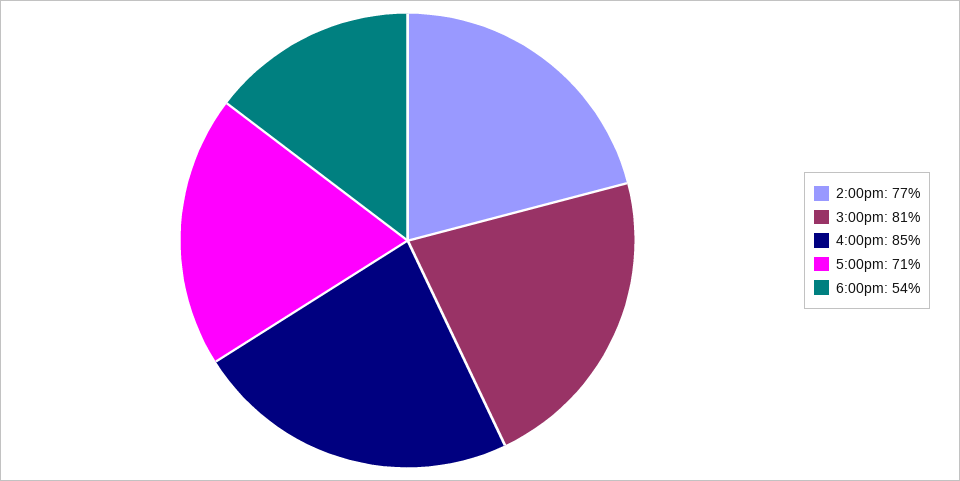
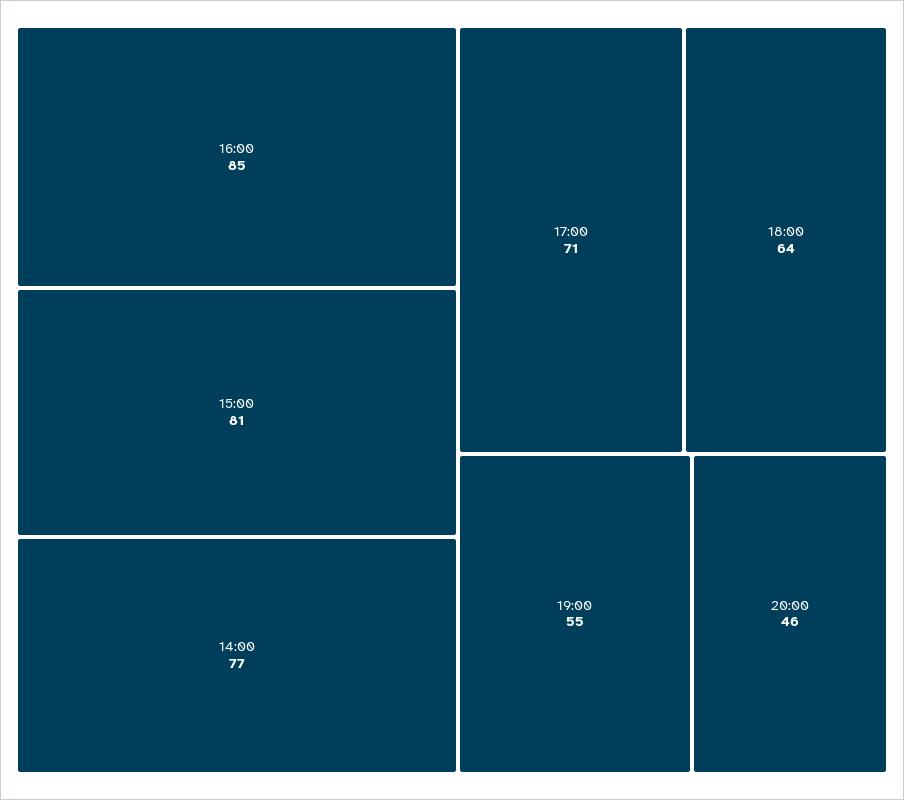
6:00pm: 54 -> 64
19:00: none -> 55
20:00: none -> 46

